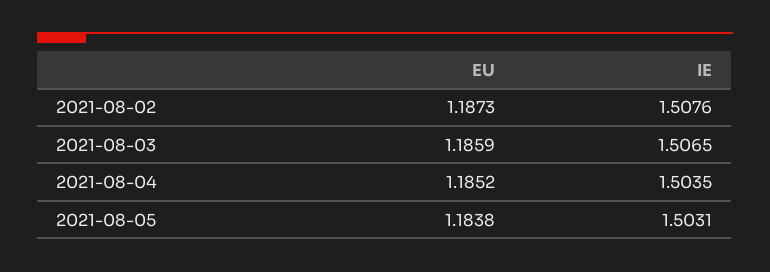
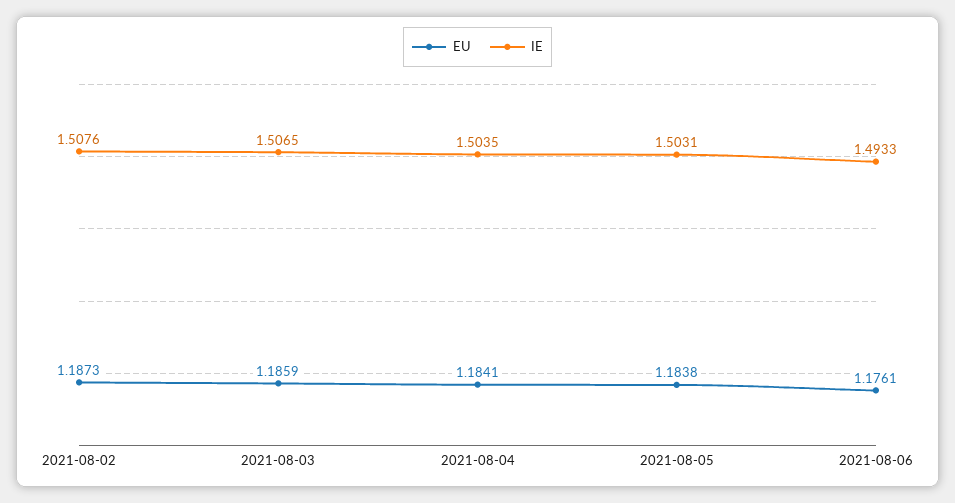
EU, 2021-08-04: 1.1852 -> 1.1841
EU, 2021-08-06: none -> 1.1761
IE, 2021-08-06: none -> 1.4933

